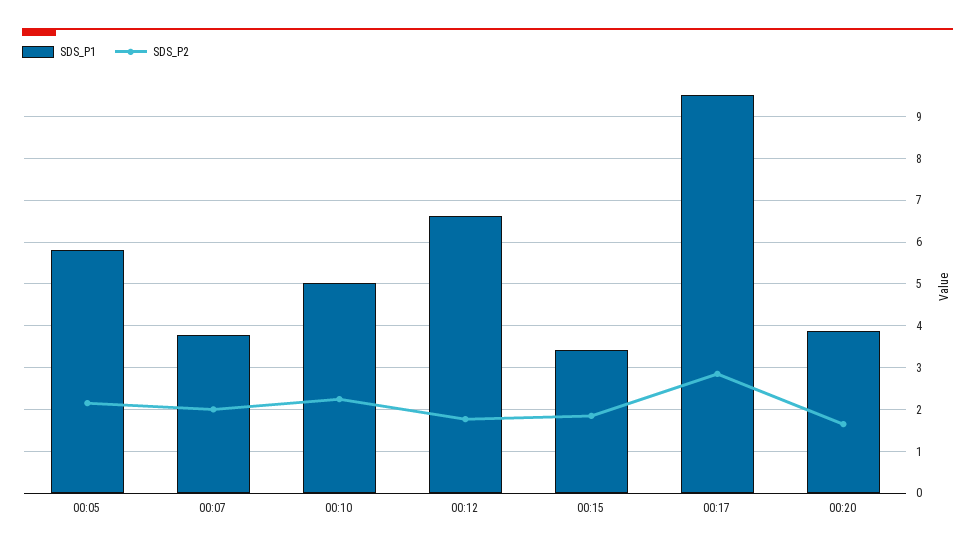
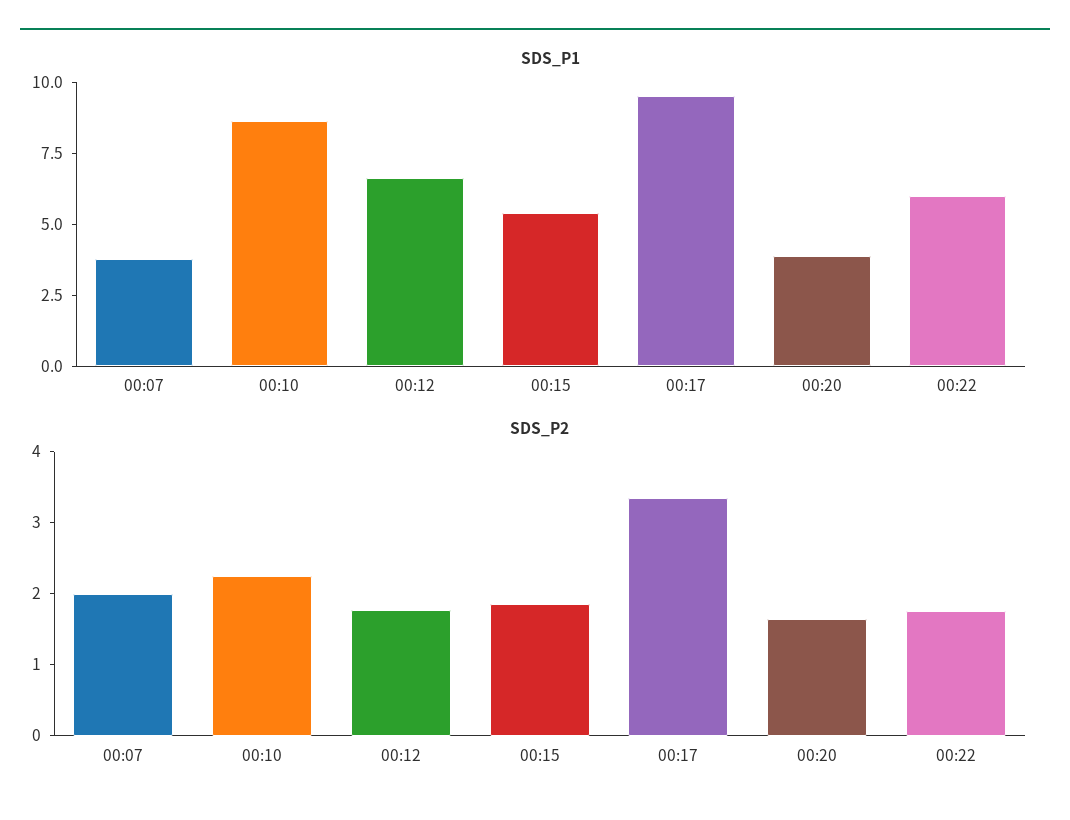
SDS_P1, 00:05: 5.8 -> none
SDS_P2, 00:05: 2.2 -> none
SDS_P1, 00:10: 5 -> 8.5
SDS_P1, 00:15: 3.4 -> 5.5
SDS_P2, 00:17: 2.8 -> 3.4
SDS_P1, 00:22: none -> 6
SDS_P2, 00:22: none -> 1.8

